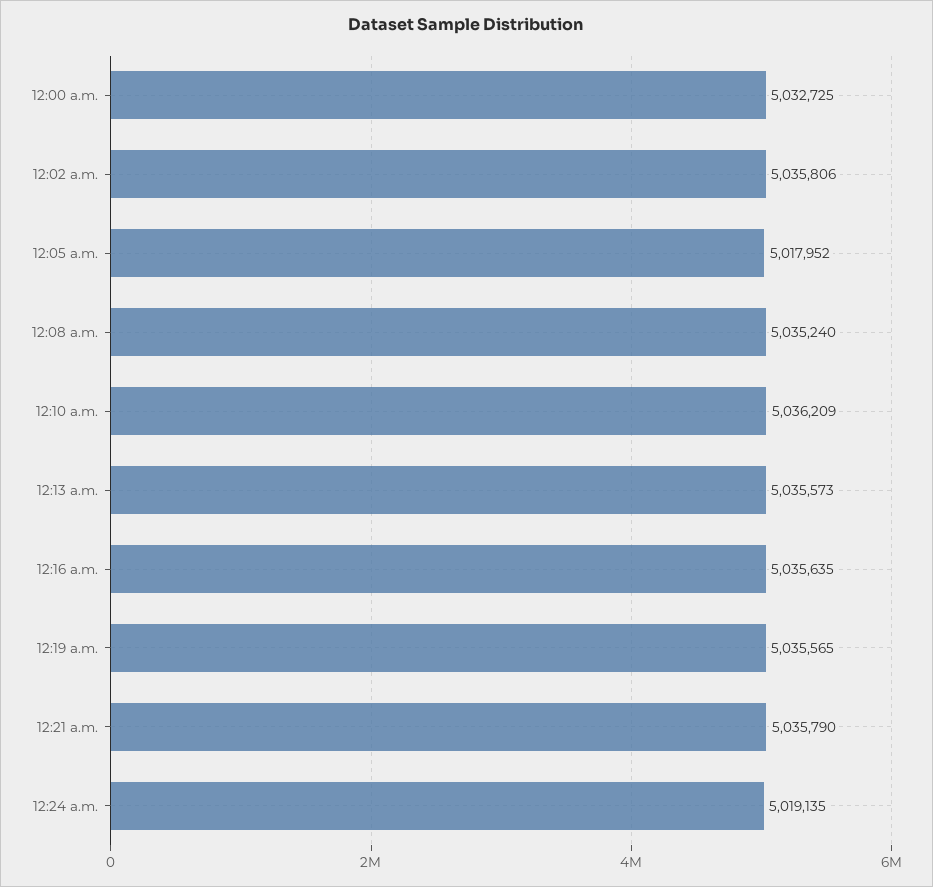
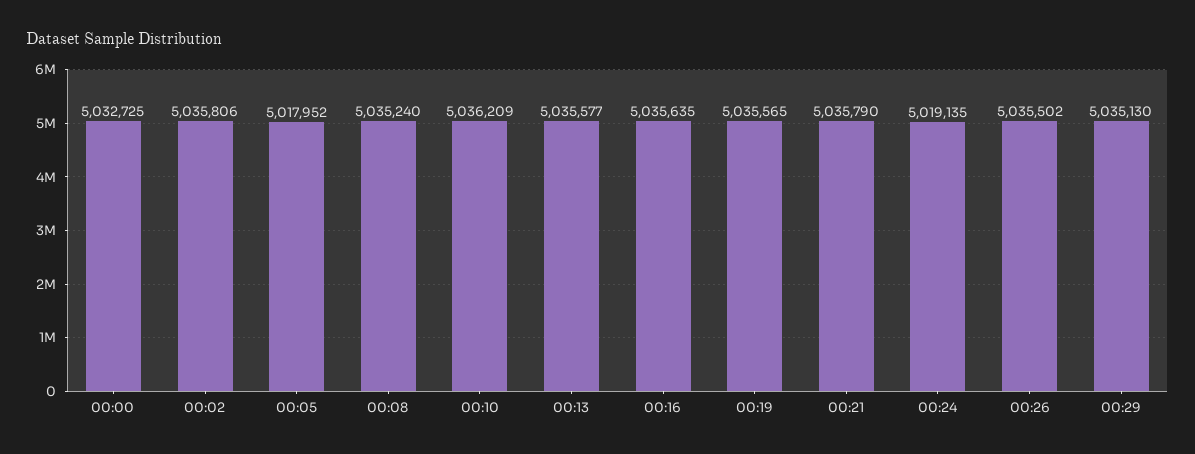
12:13 a.m.: 5035573 -> 5035577
00:26: none -> 5035502
00:29: none -> 5035130

